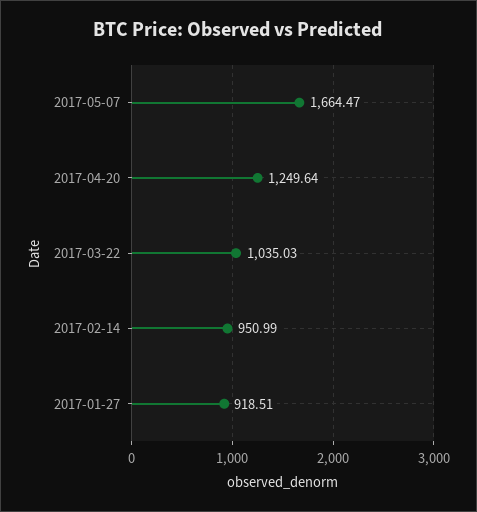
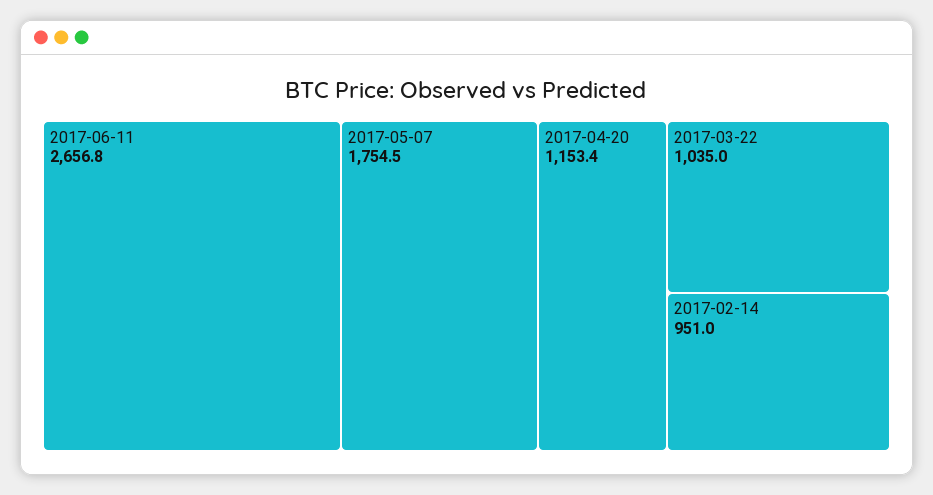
2017-05-07: 1664.47 -> 1754.5
2017-04-20: 1249.64 -> 1153.4
2017-01-27: 918.51 -> none
2017-06-11: none -> 2656.8

